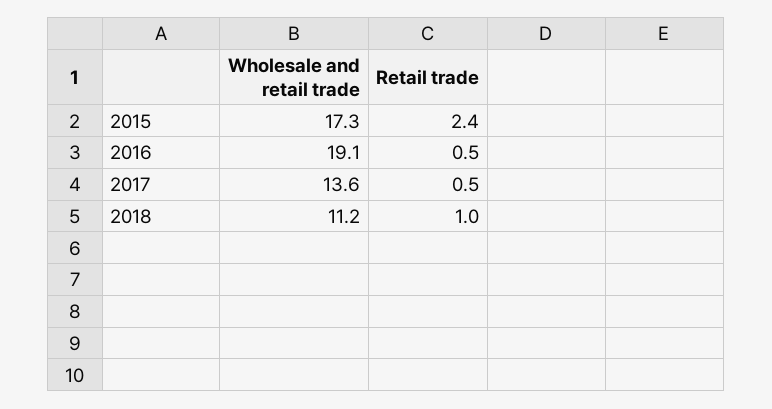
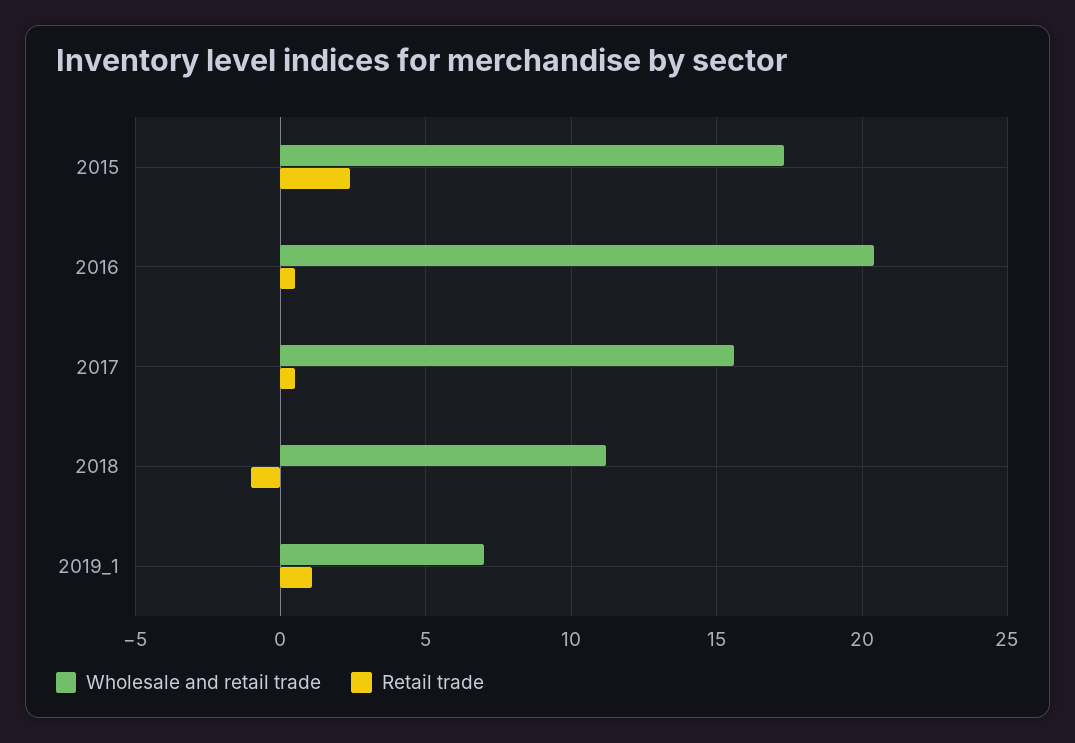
Wholesale and retail trade, 2016: 19.1 -> 20.5
Wholesale and retail trade, 2017: 13.6 -> 15.5
Retail trade, 2018: 1 -> -1
Wholesale and retail trade, 2019_1: none -> 7
Retail trade, 2019_1: none -> 1

